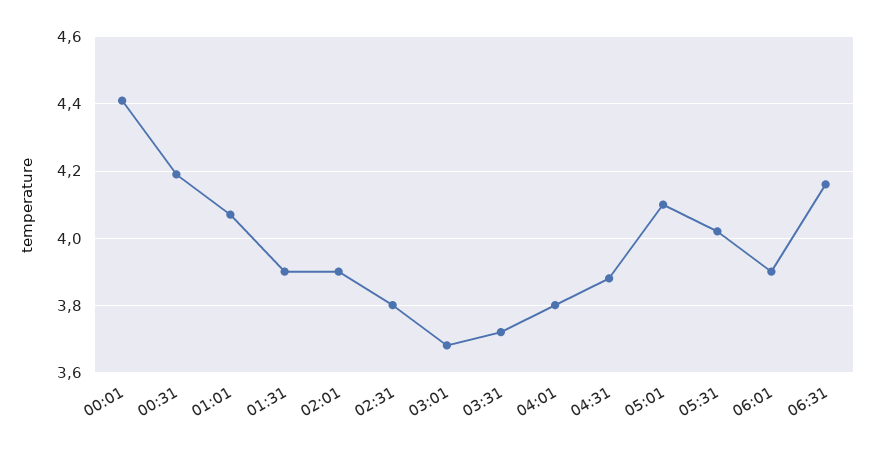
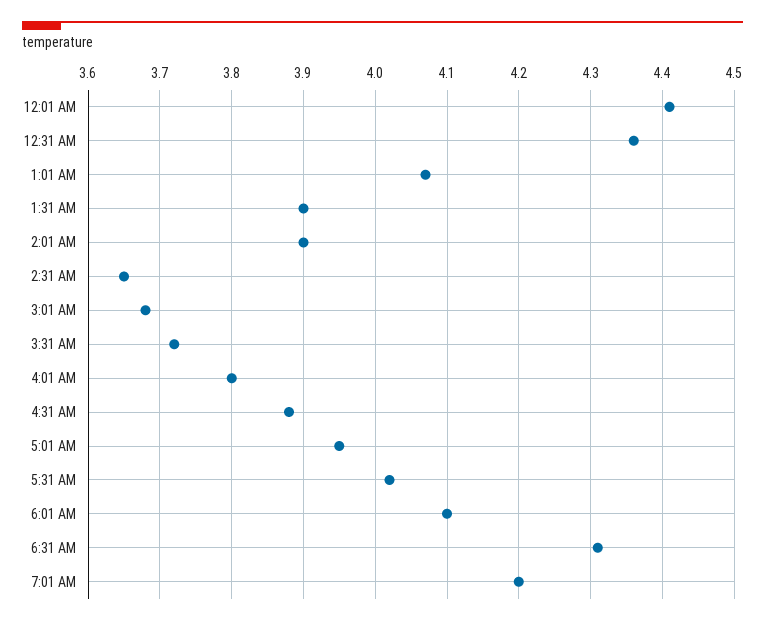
00:31: 4.2 -> 4.36
02:31: 3.8 -> 3.65
05:01: 4.1 -> 3.95
06:01: 3.9 -> 4.1
06:31: 4.15 -> 4.31
7:01 AM: none -> 4.2

